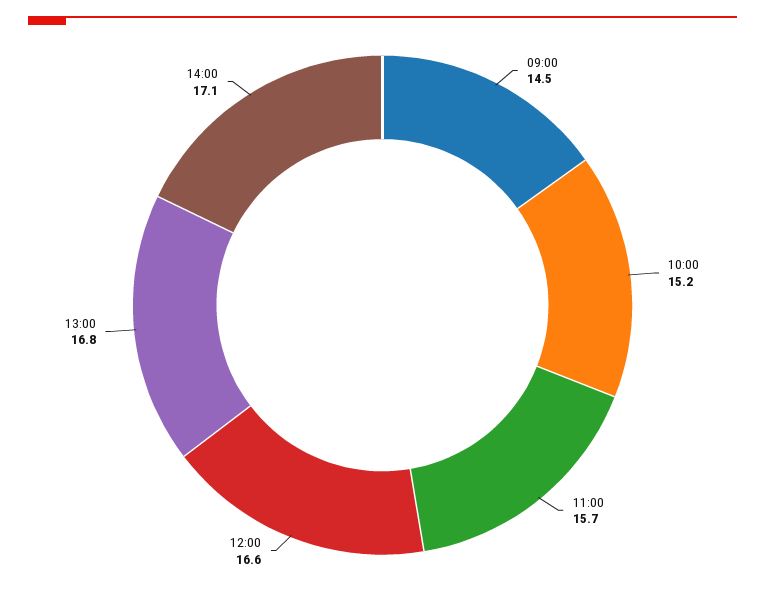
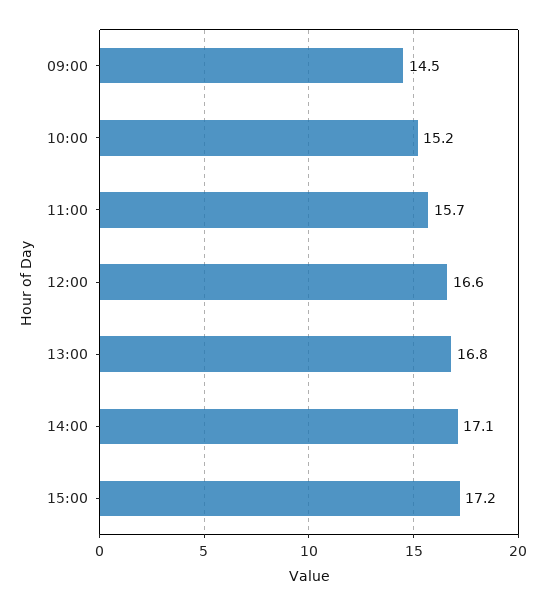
15:00: none -> 17.2

